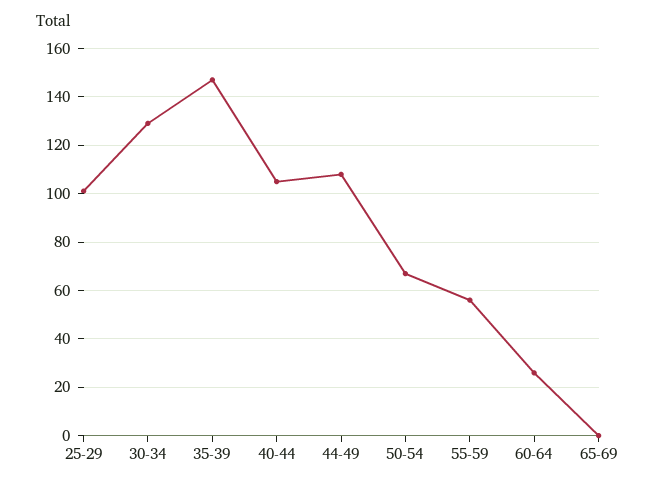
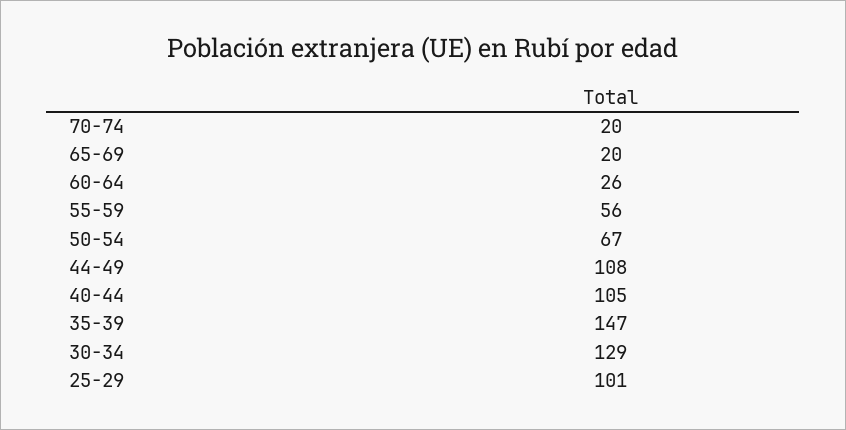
65-69: 0 -> 20
70-74: none -> 20

